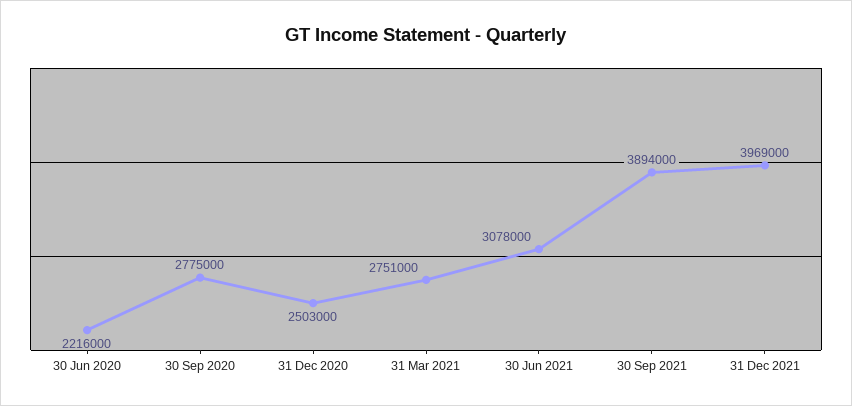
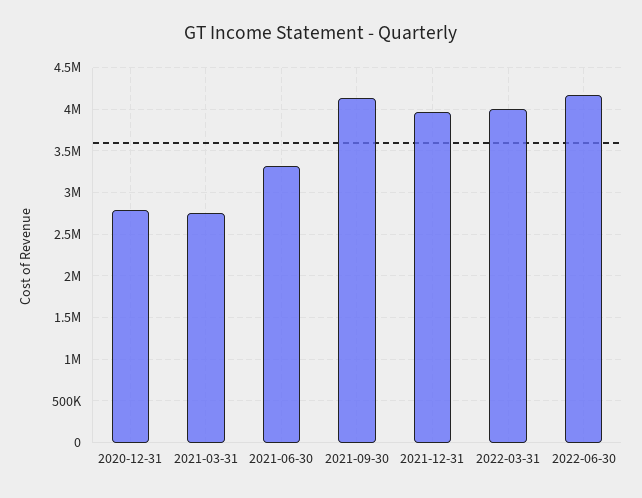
30 Jun 2020: 2216000 -> none
30 Sep 2020: 2775000 -> none
31 Dec 2020: 2503000 -> 2800000
30 Jun 2021: 3078000 -> 3300000
30 Sep 2021: 3894000 -> 4100000
2022-03-31: none -> 4000000
2022-06-30: none -> 4200000

